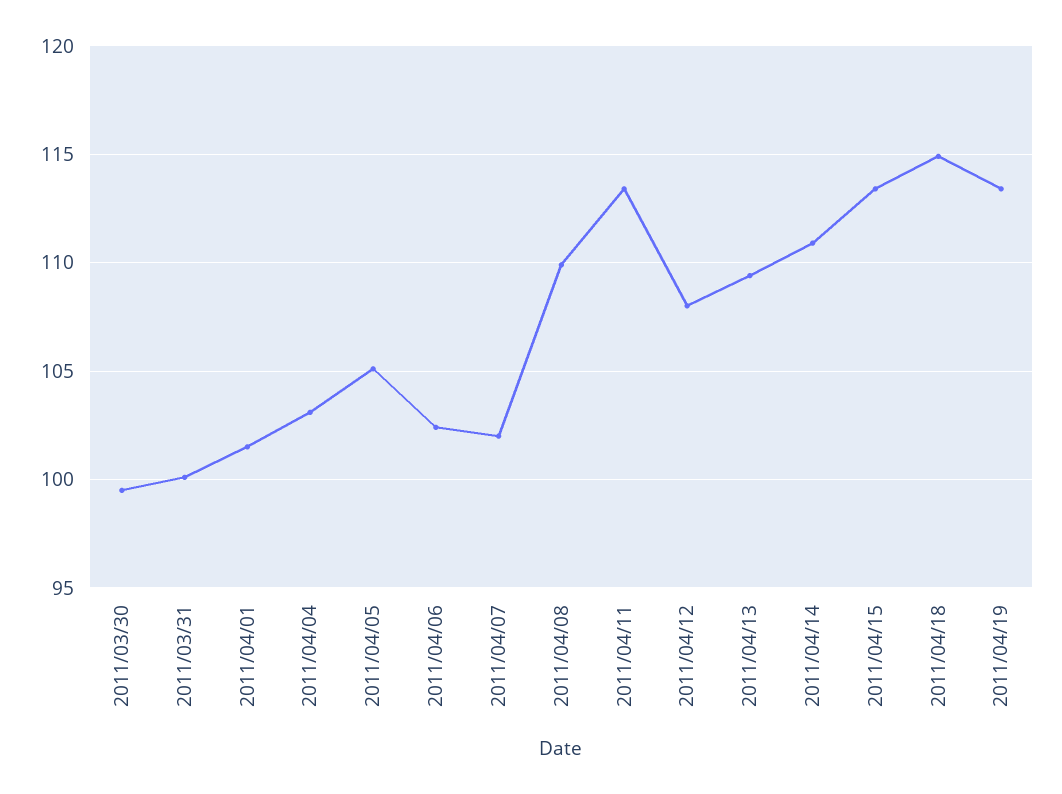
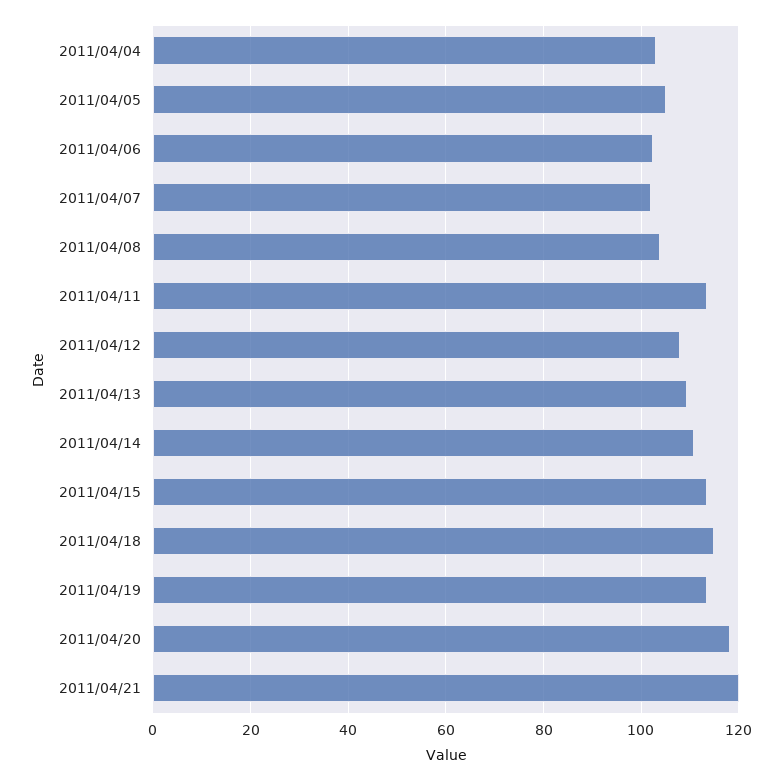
2011/03/30: 99.5 -> none
2011/03/31: 100 -> none
2011/04/01: 101.5 -> none
2011/04/08: 110 -> 104
2011/04/20: none -> 118
2011/04/21: none -> 120

